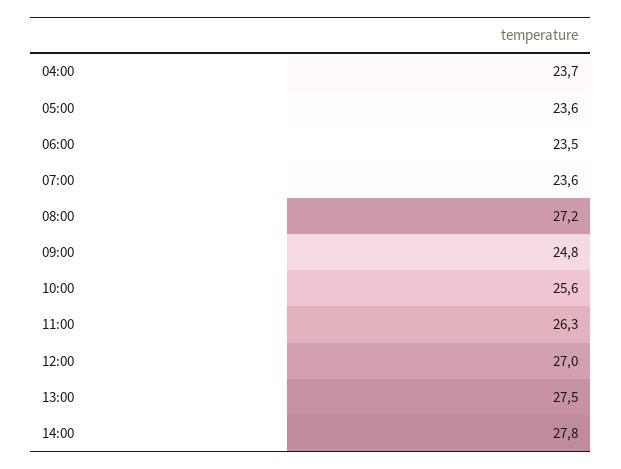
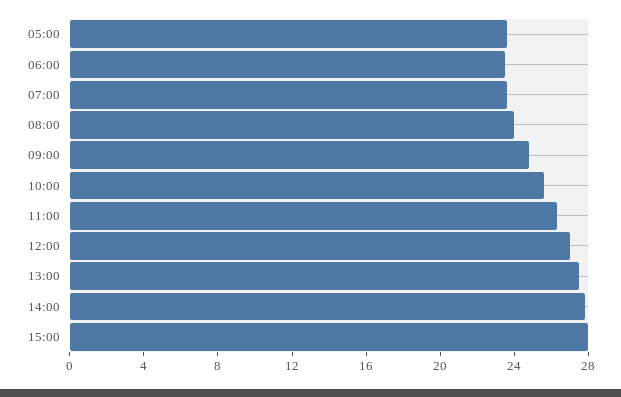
04:00: 23.7 -> none
08:00: 27.2 -> 24
15:00: none -> 28

